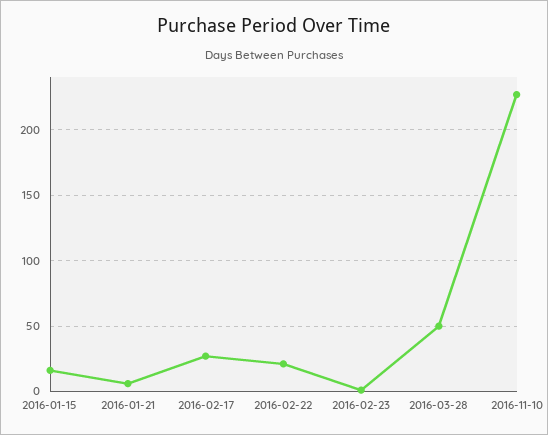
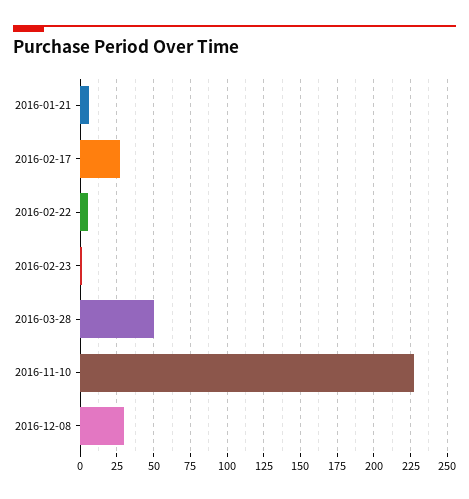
2016-01-15: 15 -> none
2016-02-22: 20 -> 5
2016-12-08: none -> 30

